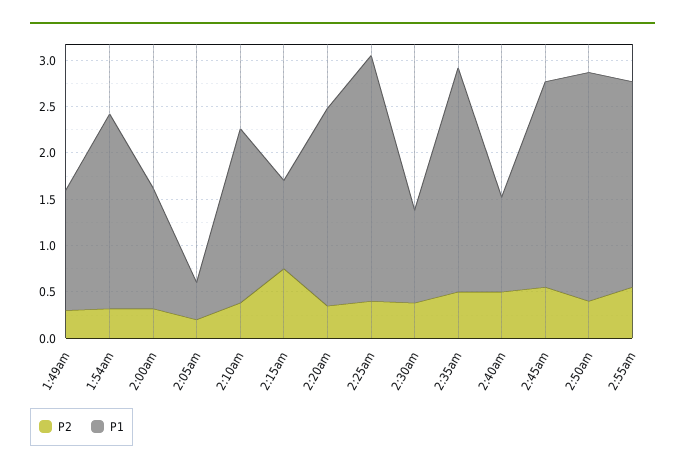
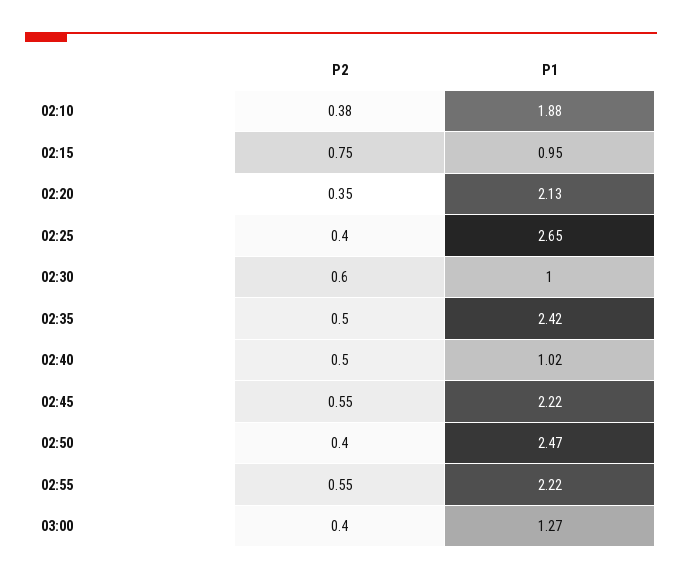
P2, 1:49am: 0.3 -> none
P1, 1:49am: 1.3 -> none
P2, 1:54am: 0.3 -> none
P1, 1:54am: 2.1 -> none
P2, 2:00am: 0.3 -> none
P1, 2:00am: 1.3 -> none
P2, 2:05am: 0.2 -> none
P1, 2:05am: 0.4 -> none
P2, 2:30am: 0.4 -> 0.6
P2, 03:00: none -> 0.4
P1, 03:00: none -> 1.27

